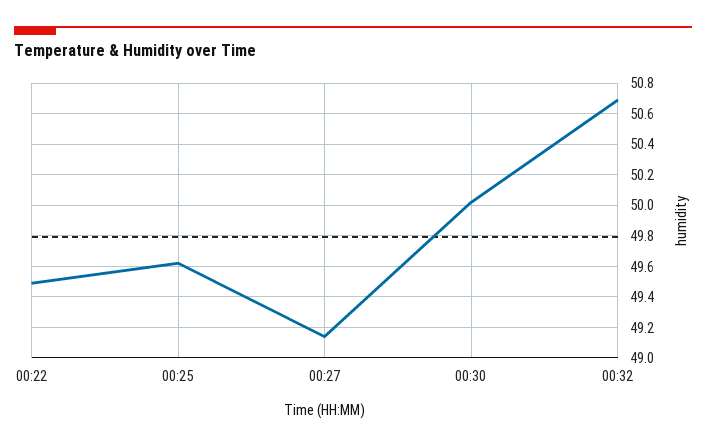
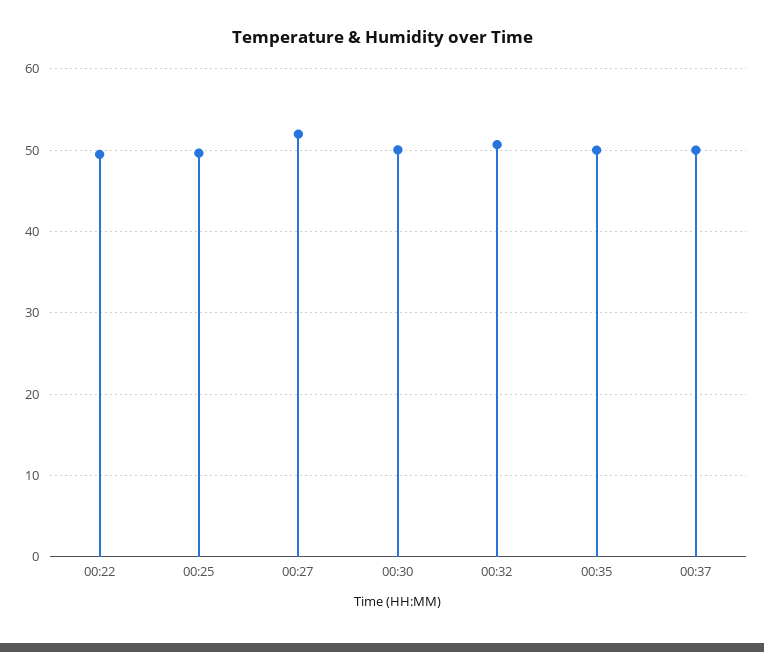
00:27: 49.15 -> 52
00:35: none -> 50
00:37: none -> 50

